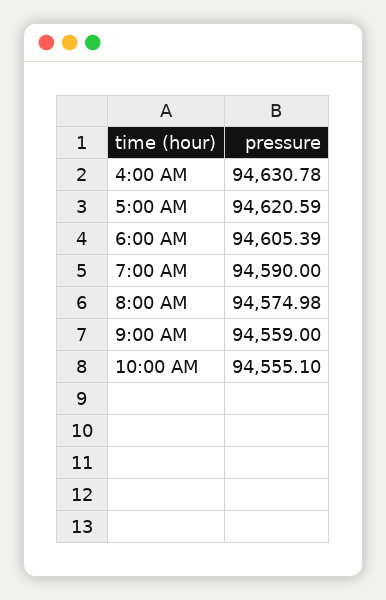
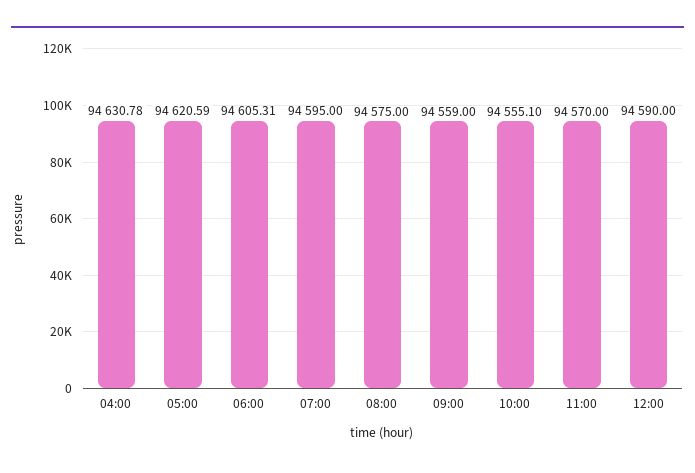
6:00 AM: 94605.39 -> 94605.31
7:00 AM: 94590 -> 94595
8:00 AM: 94574.98 -> 94575
11:00: none -> 94570
12:00: none -> 94590

